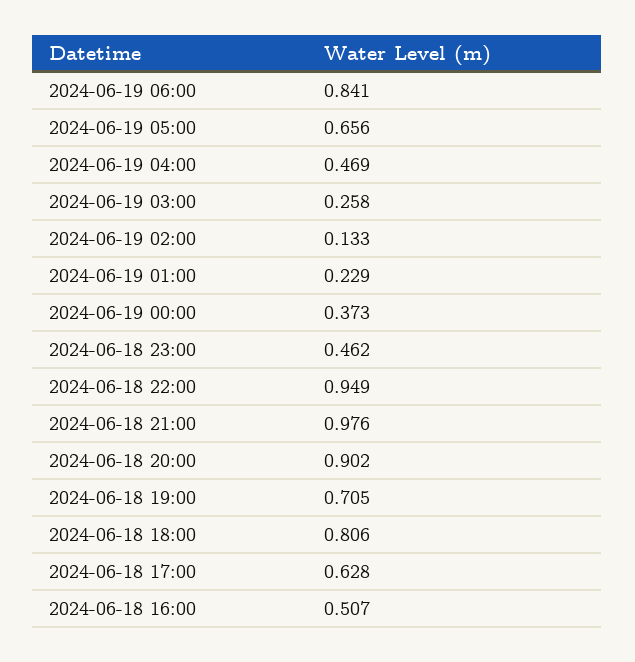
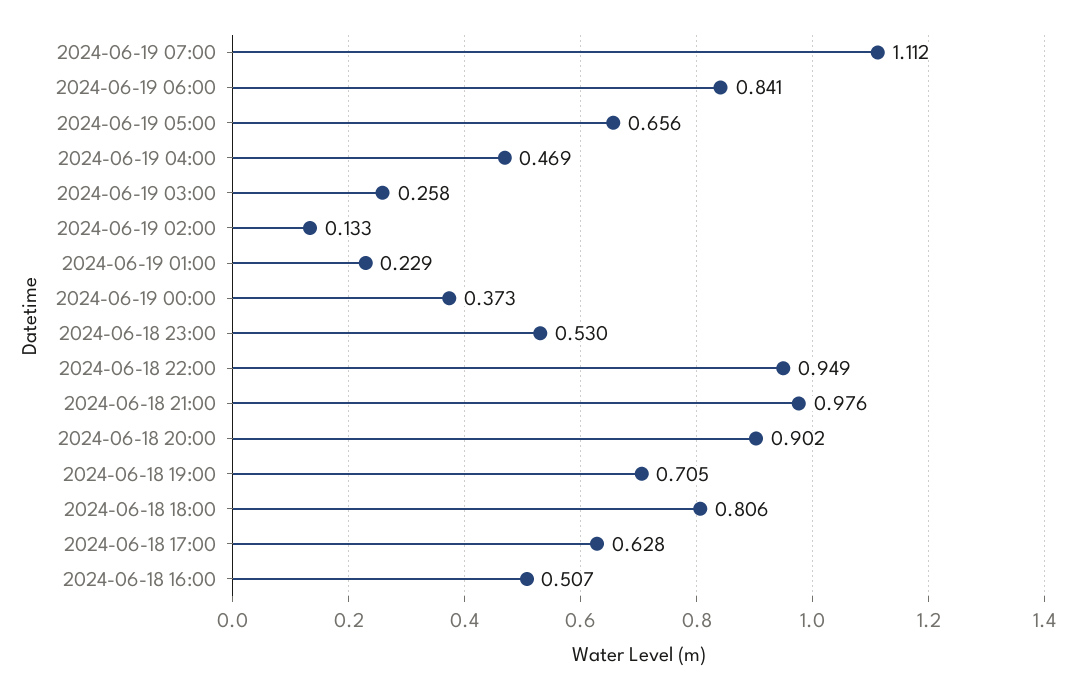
2024-06-18 23:00: 0.462 -> 0.53
2024-06-19 07:00: none -> 1.112

